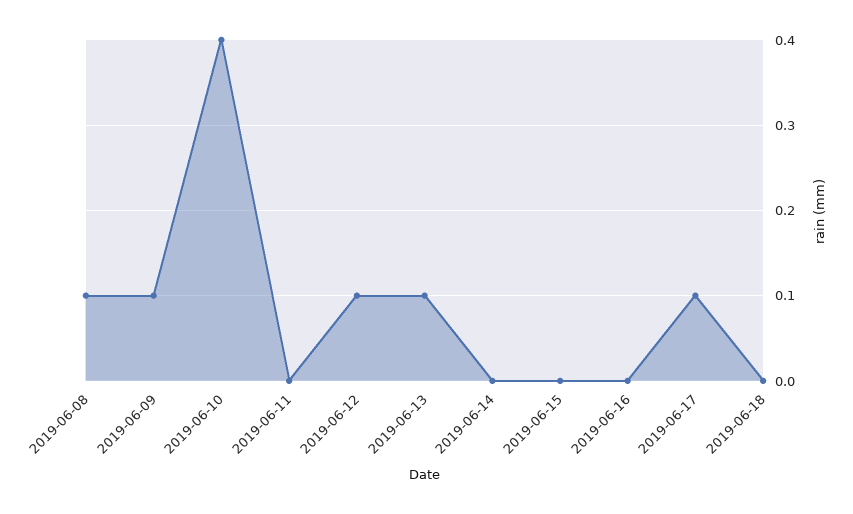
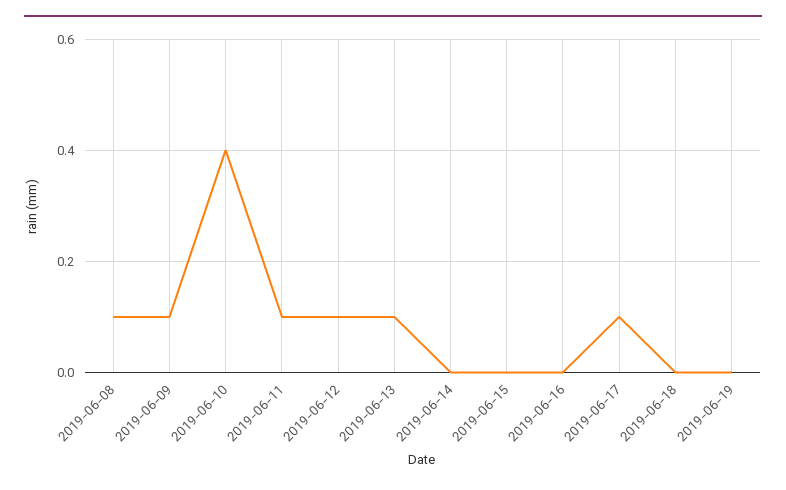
2019-06-11: 0 -> 0.1
2019-06-19: none -> 0

